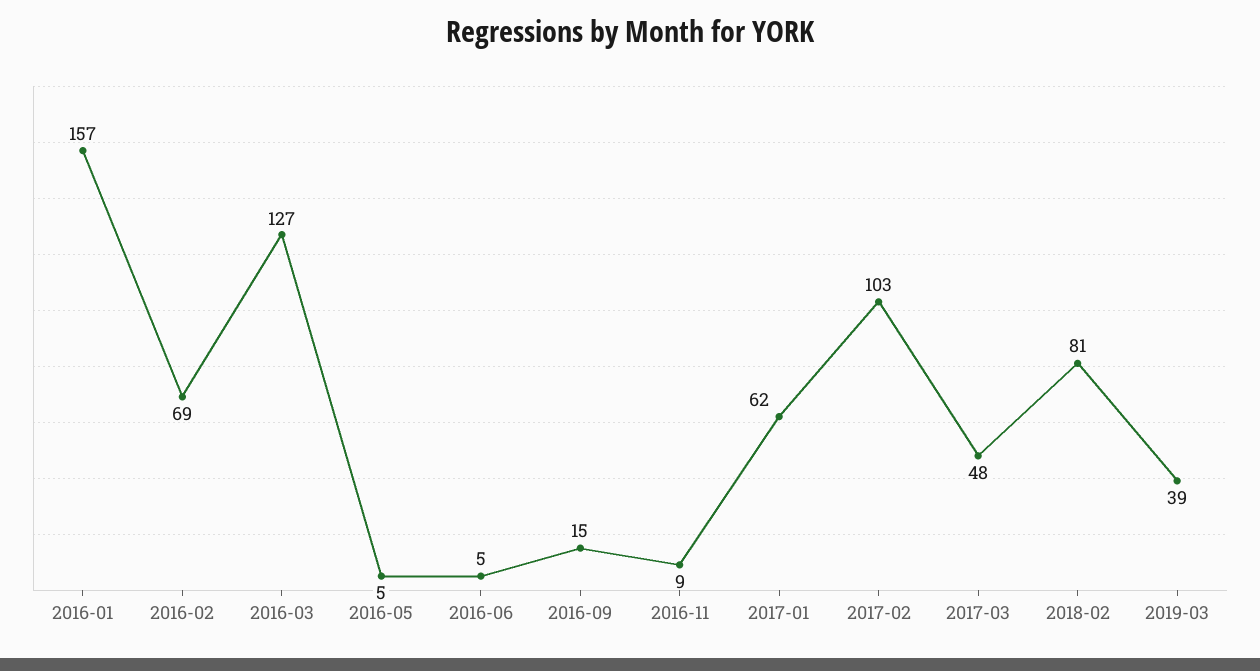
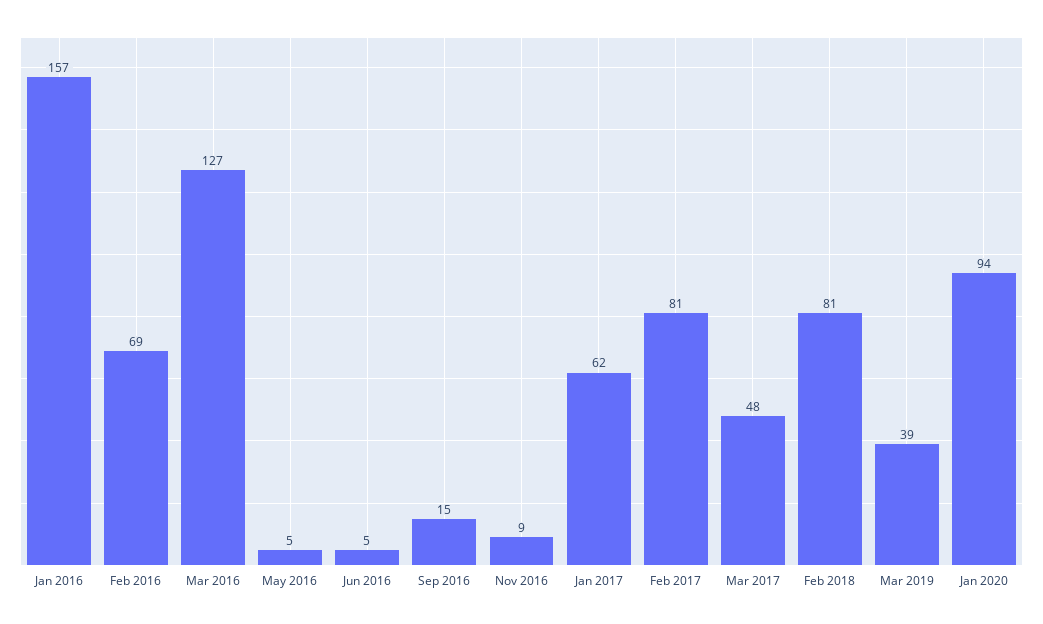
2017-02: 103 -> 81
Jan 2020: none -> 94

